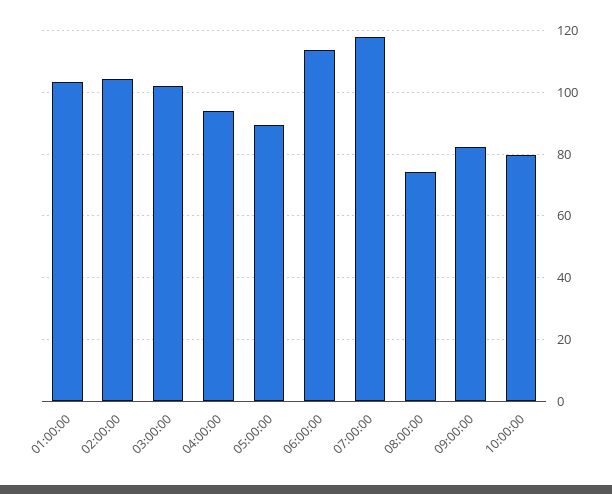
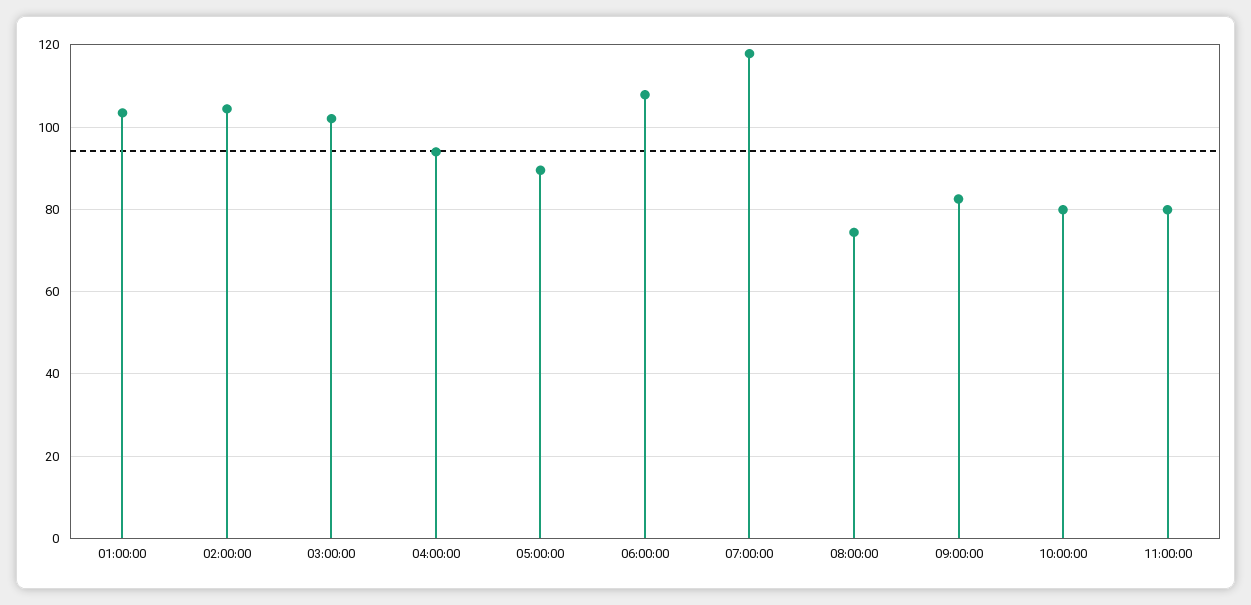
06:00:00: 114 -> 108
11:00:00: none -> 80

